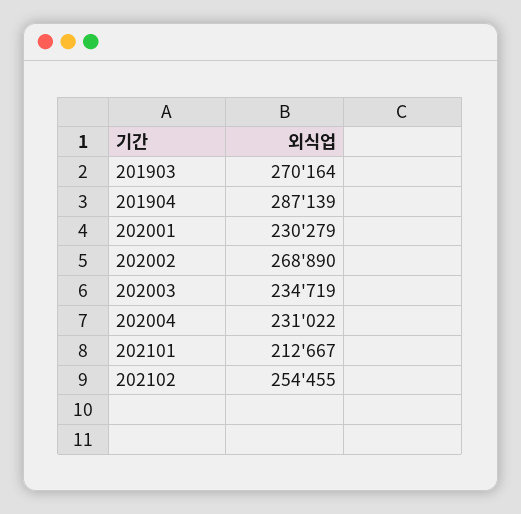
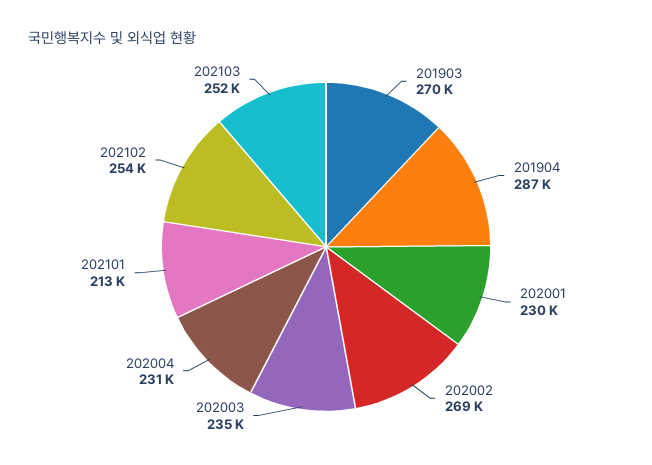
202103: none -> 252000

